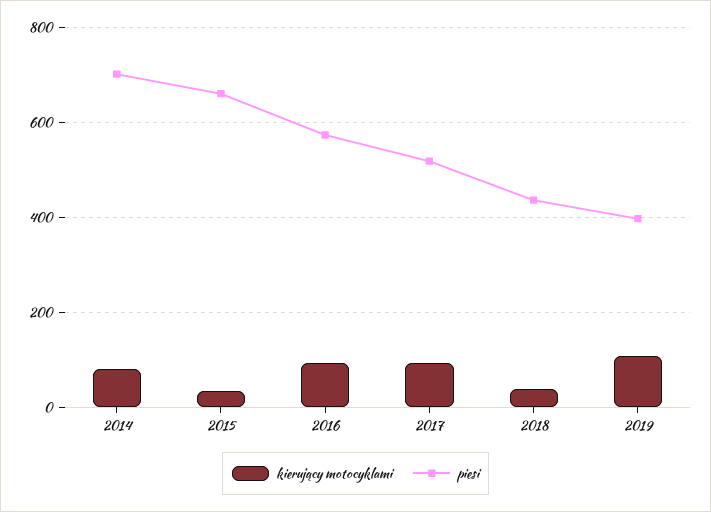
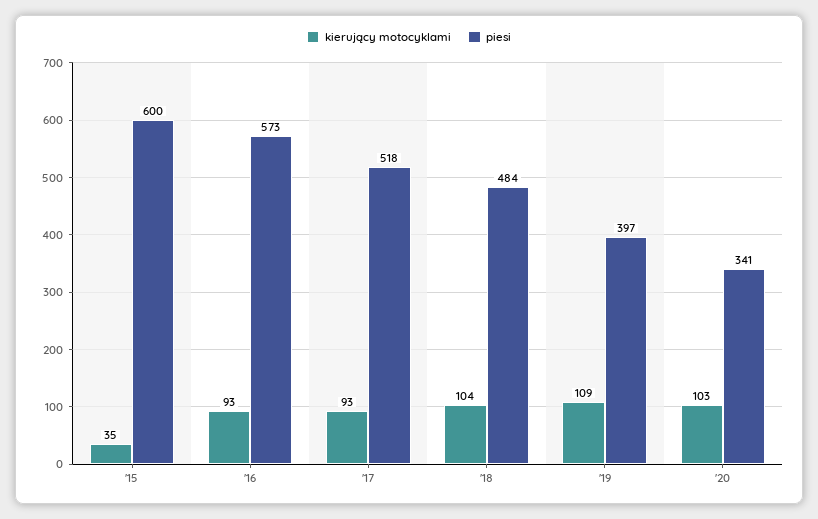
kierujący motocyklami, 2014: 80 -> none
piesi, 2014: 700 -> none
piesi, 2015: 660 -> 600
kierujący motocyklami, 2018: 40 -> 104
piesi, 2018: 440 -> 484
kierujący motocyklami, '20: none -> 103
piesi, '20: none -> 341

